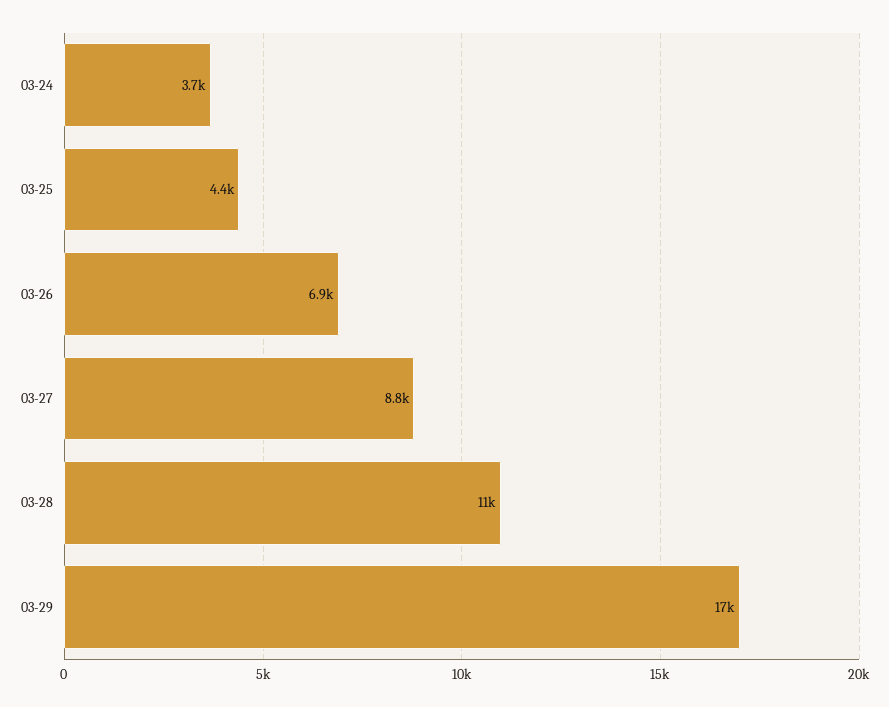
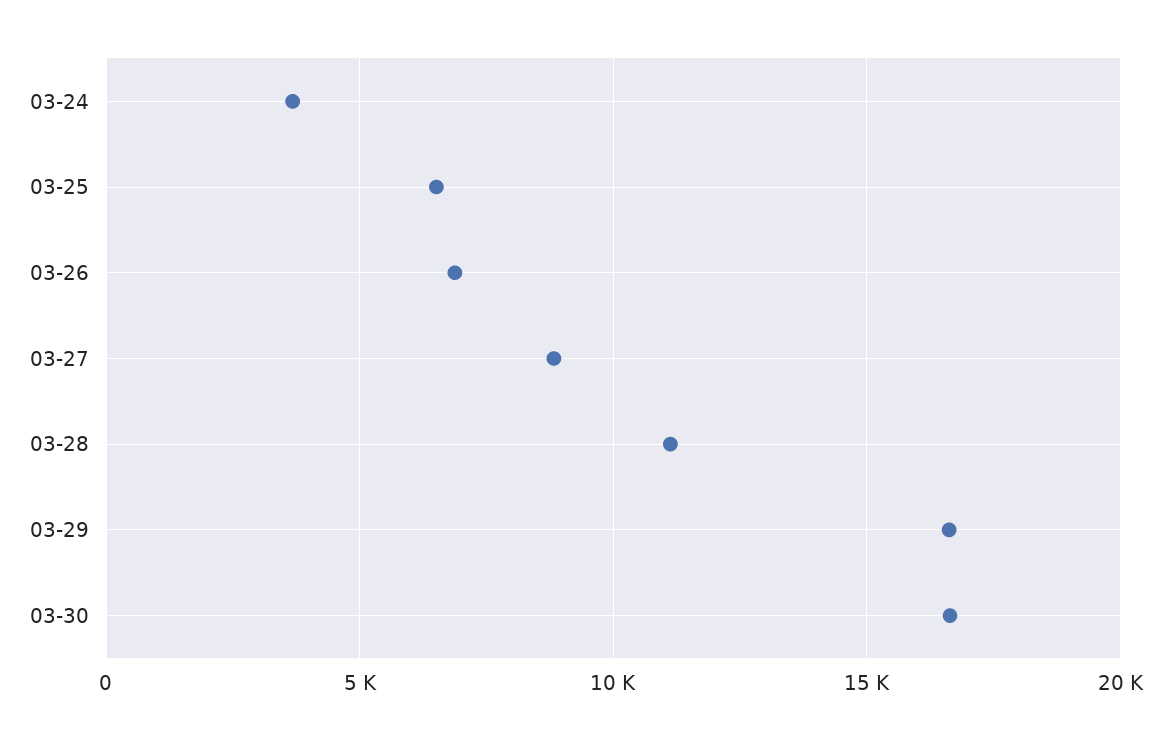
03-25: 4400 -> 6500
03-30: none -> 16500

